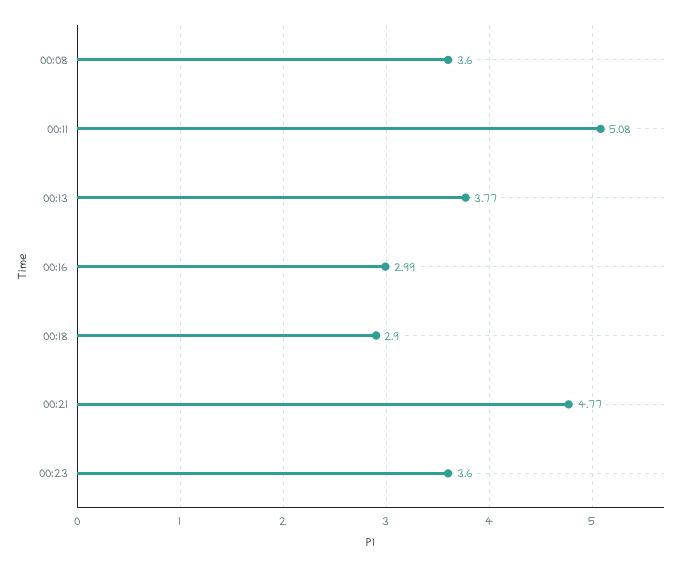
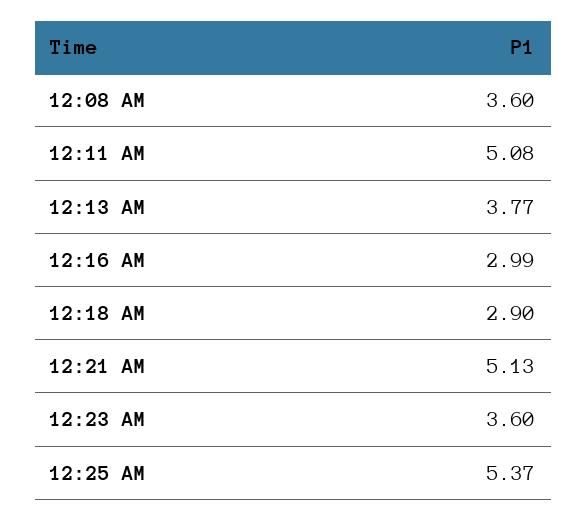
00:21: 4.77 -> 5.13
12:25 AM: none -> 5.37

